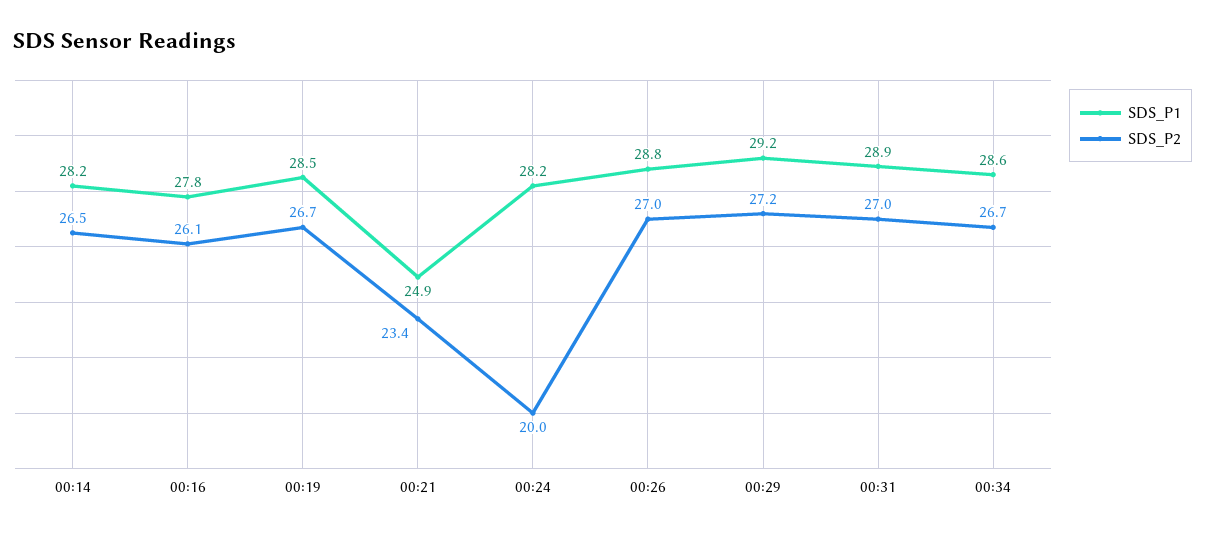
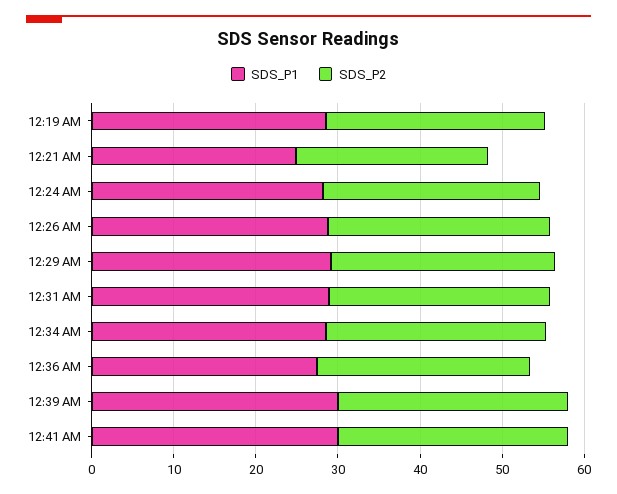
SDS_P1, 00:14: 28.2 -> none
SDS_P2, 00:14: 26.5 -> none
SDS_P1, 00:16: 27.8 -> none
SDS_P2, 00:16: 26.1 -> none
SDS_P2, 00:24: 20 -> 26
SDS_P1, 12:36 AM: none -> 28
SDS_P2, 12:36 AM: none -> 26
SDS_P1, 12:39 AM: none -> 30
SDS_P2, 12:39 AM: none -> 28
SDS_P1, 12:41 AM: none -> 30
SDS_P2, 12:41 AM: none -> 28

